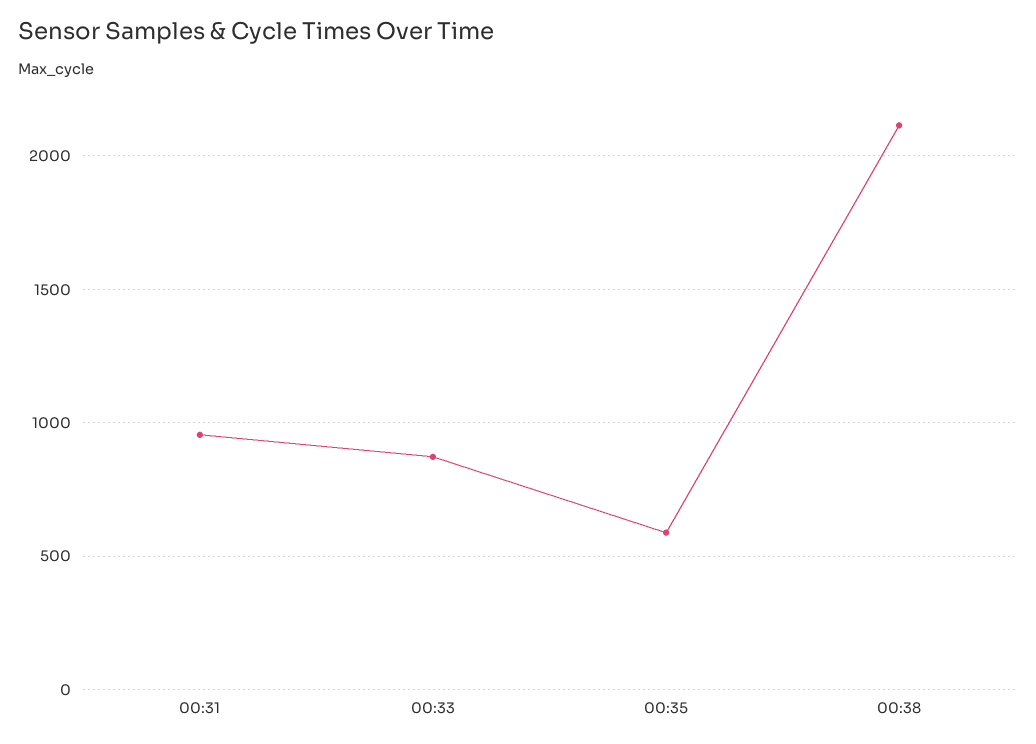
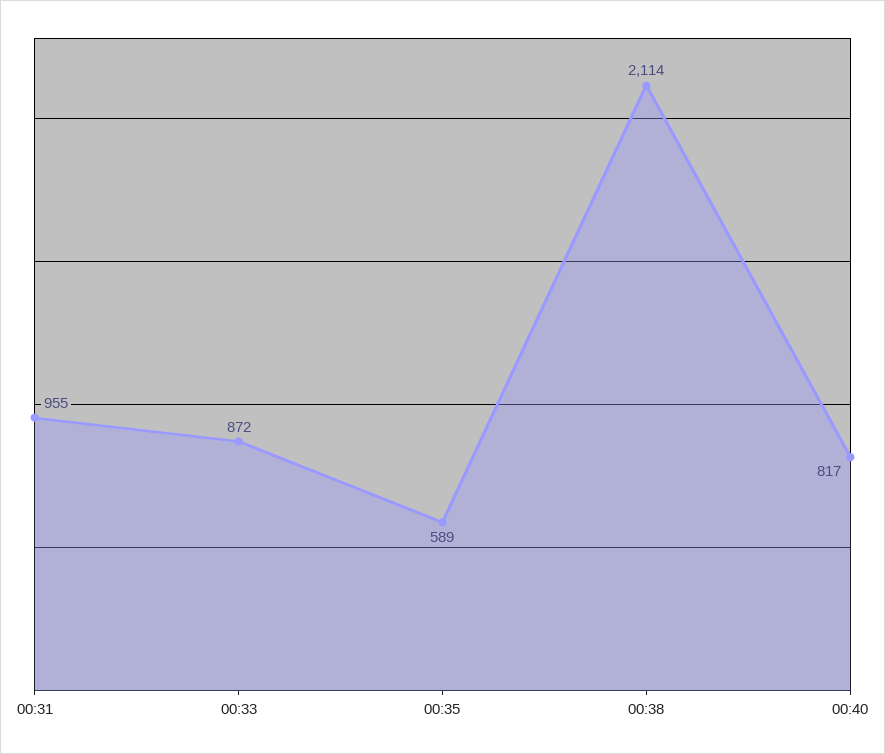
00:40: none -> 817

